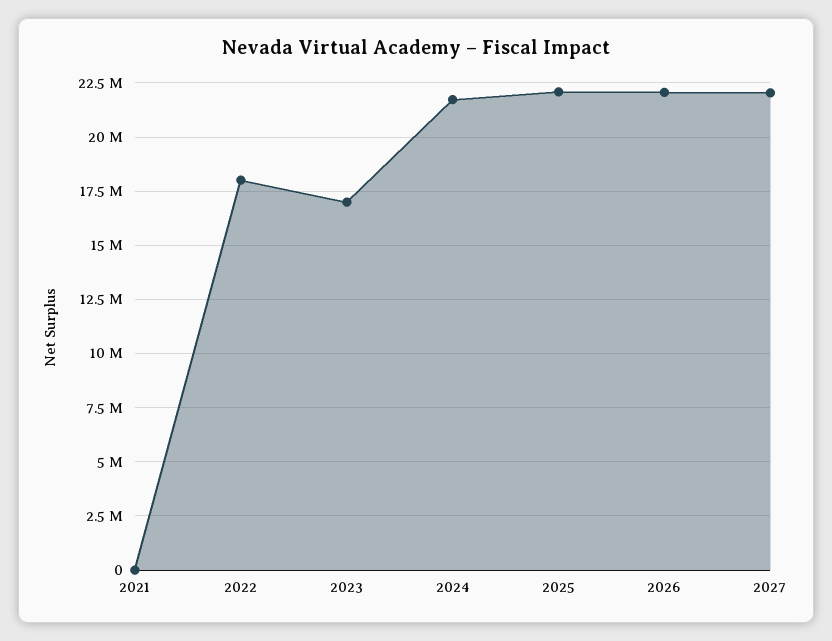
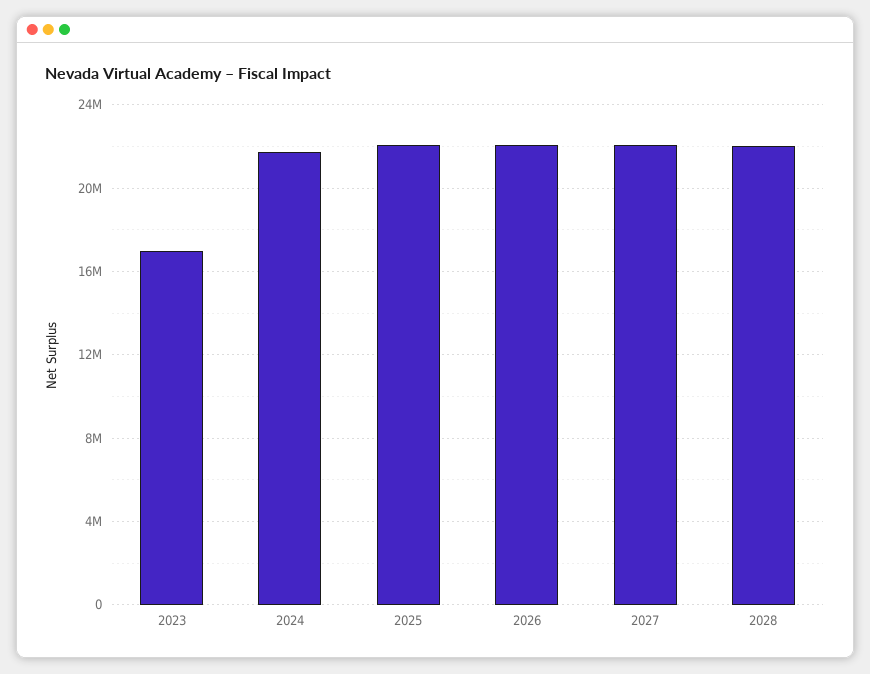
2021: 0 -> none
2022: 18000000 -> none
2028: none -> 22000000

